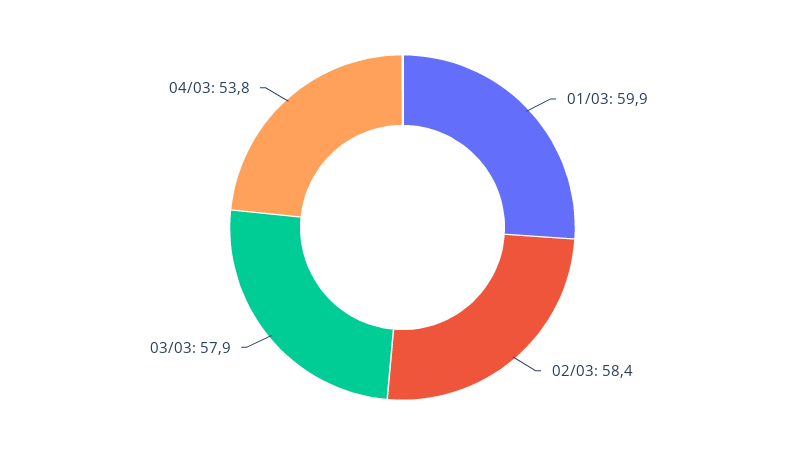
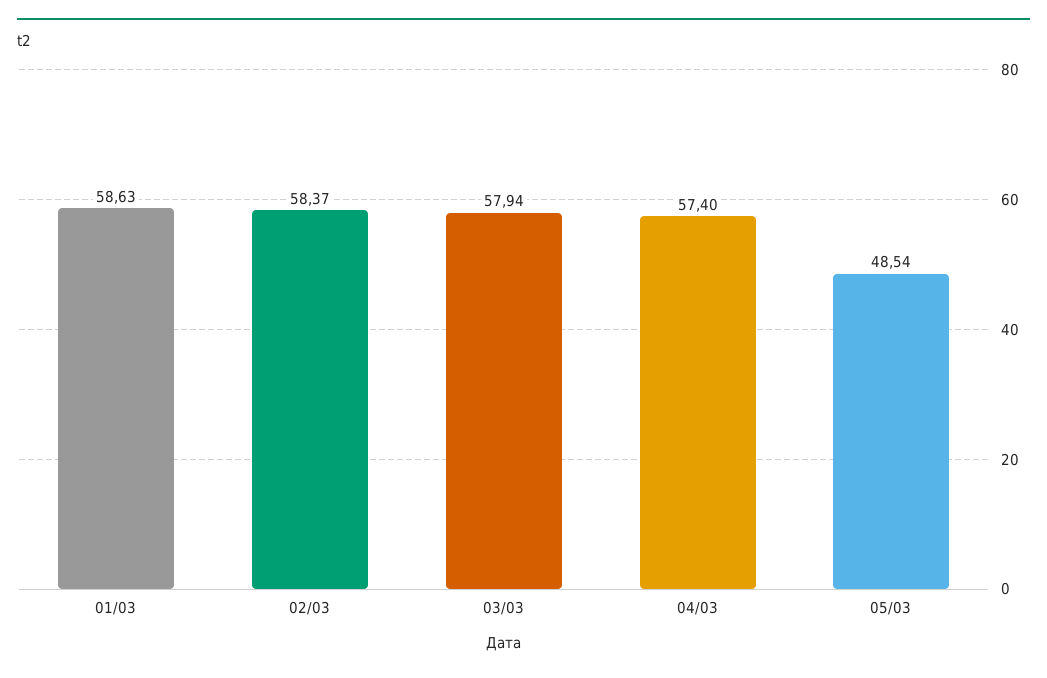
01/03: 59.9 -> 58.63
04/03: 53.8 -> 57.4
05/03: none -> 48.54

